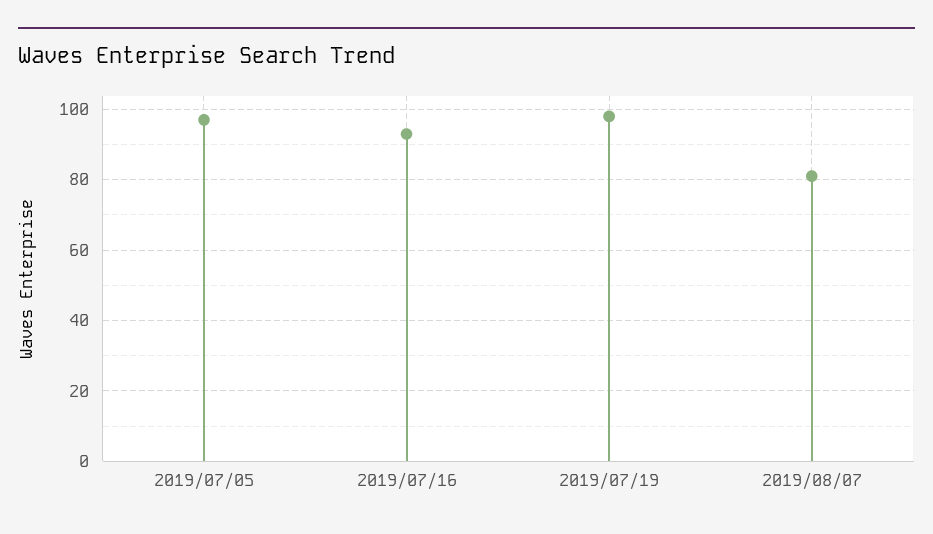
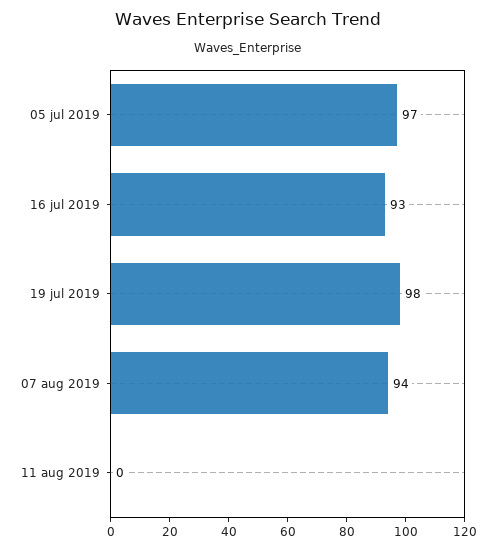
2019/08/07: 80 -> 94
11 aug 2019: none -> 0

